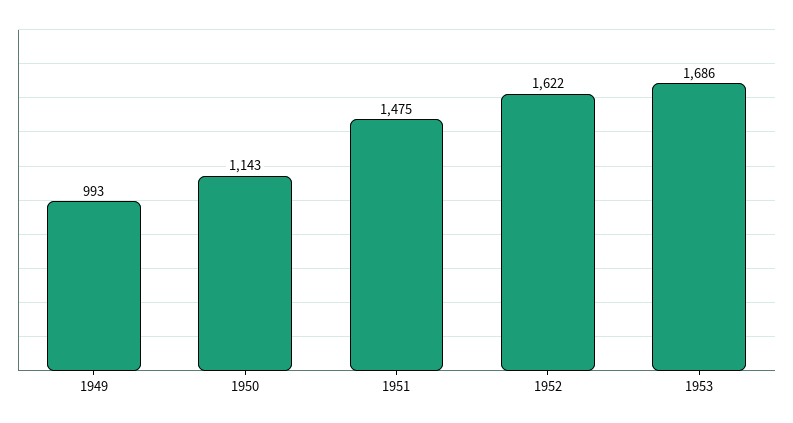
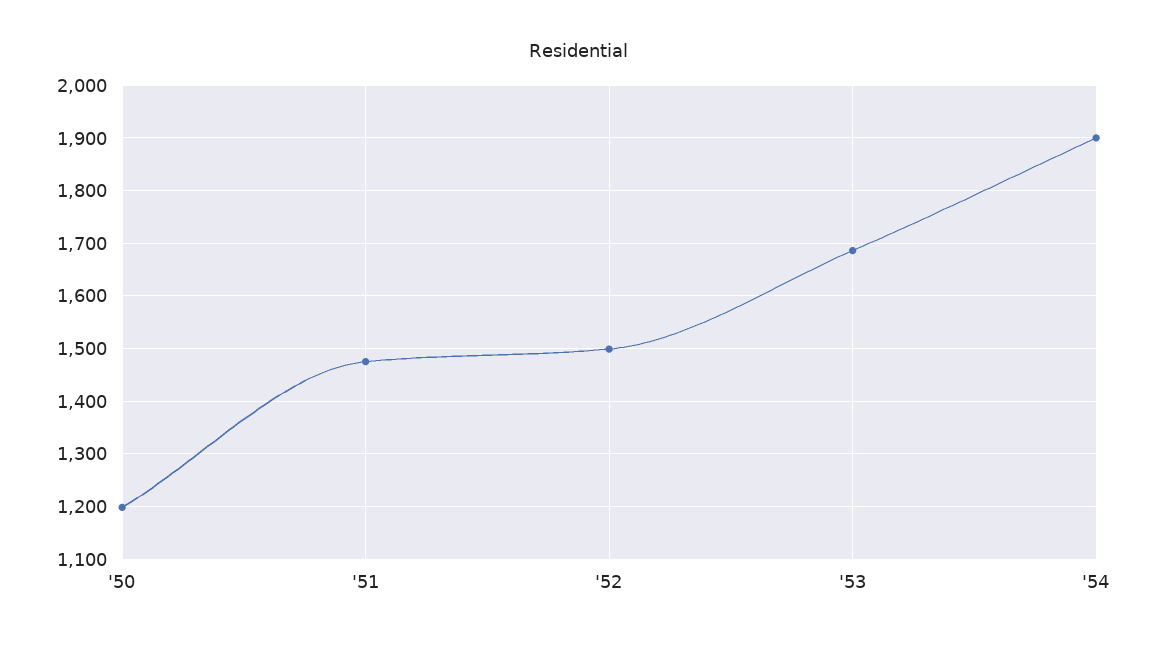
1949: 993 -> none
1950: 1143 -> 1200
1952: 1622 -> 1500
'54: none -> 1900

